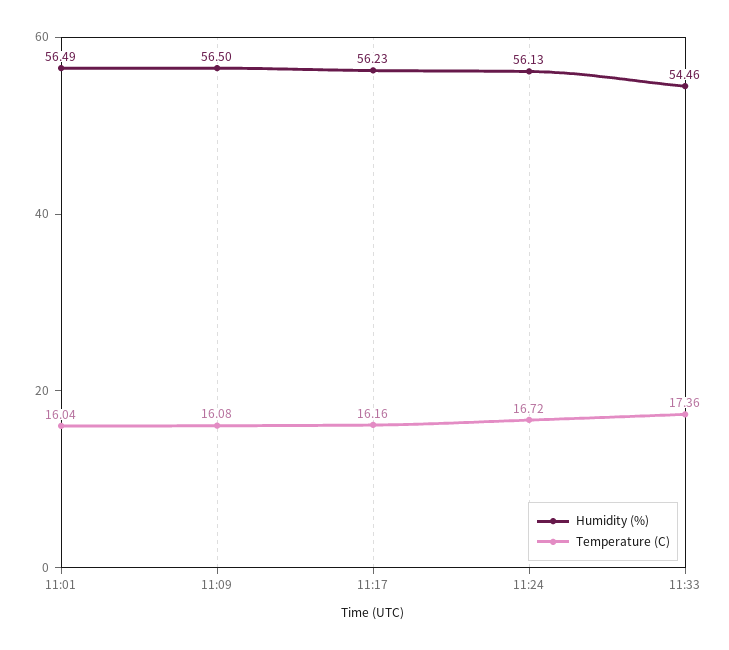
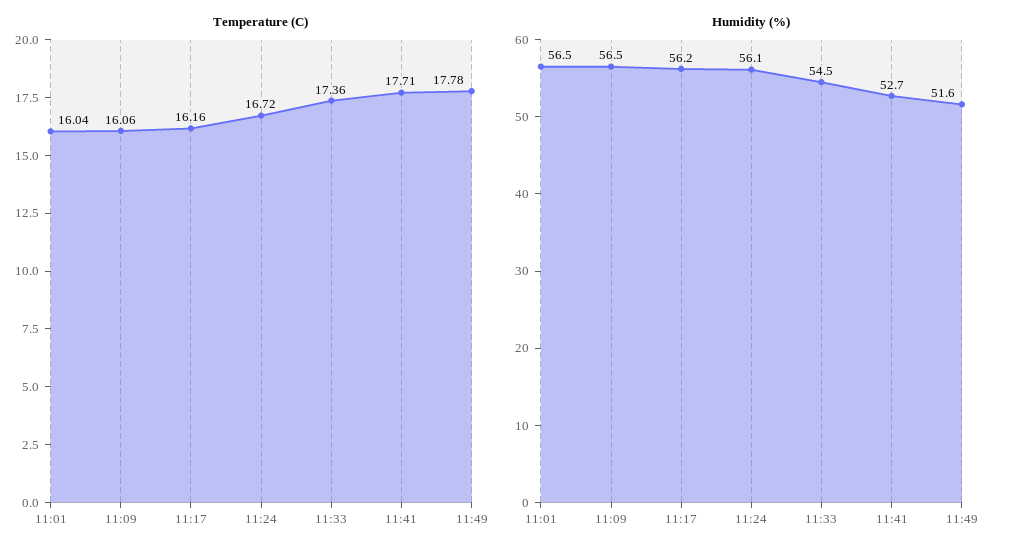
Temperature (C), 11:09: 16.08 -> 16.06
Temperature (C), 11:41: none -> 17.71
Temperature (C), 11:49: none -> 17.78
Humidity (%), 11:41: none -> 52.7
Humidity (%), 11:49: none -> 51.6

